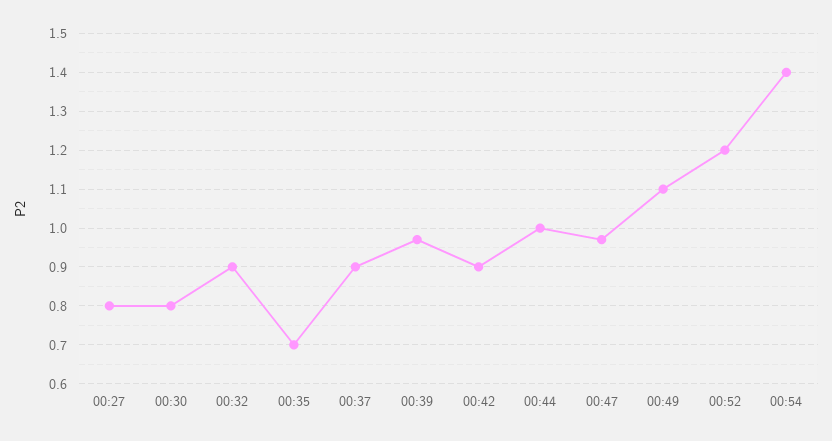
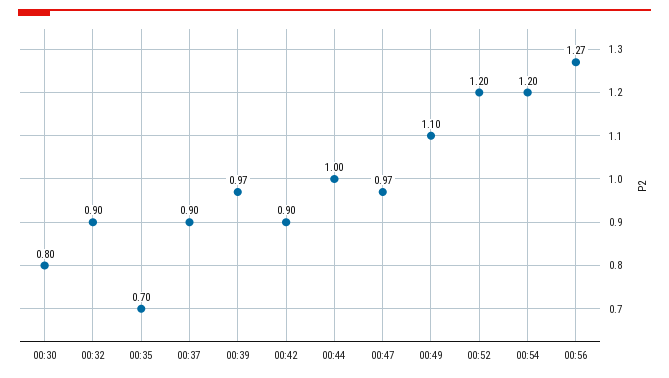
00:27: 0.8 -> none
00:54: 1.4 -> 1.2
00:56: none -> 1.27

